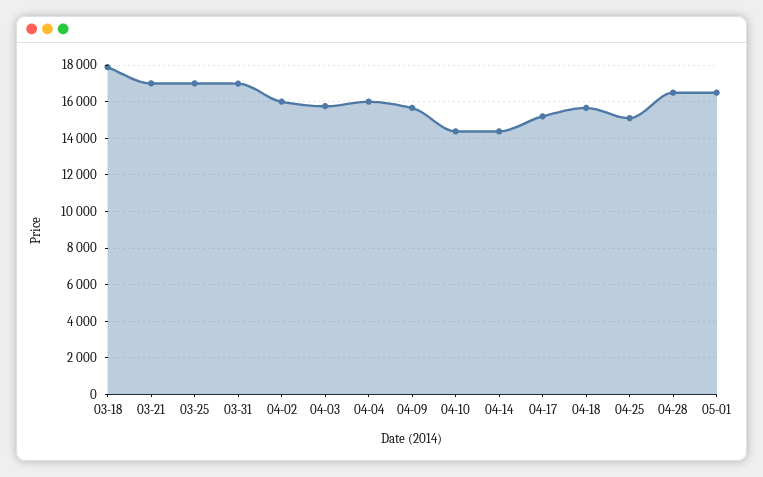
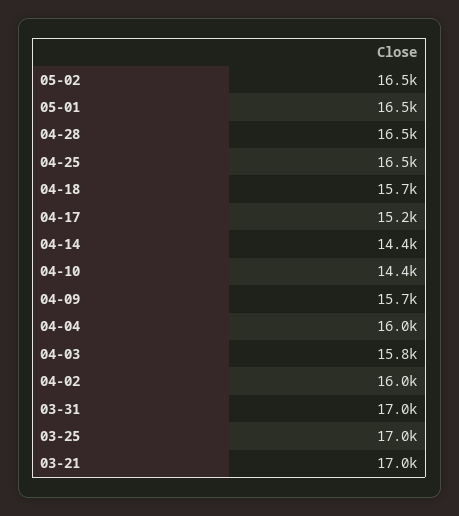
03-18: 18000 -> none
04-25: 15000 -> 16500
05-02: none -> 16500

